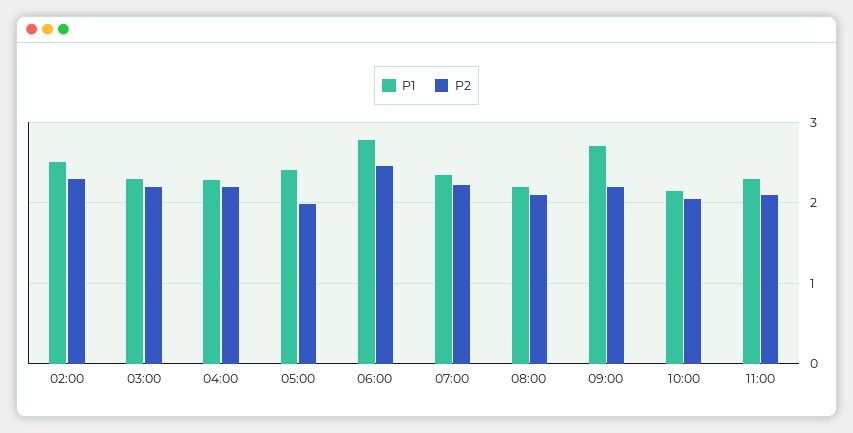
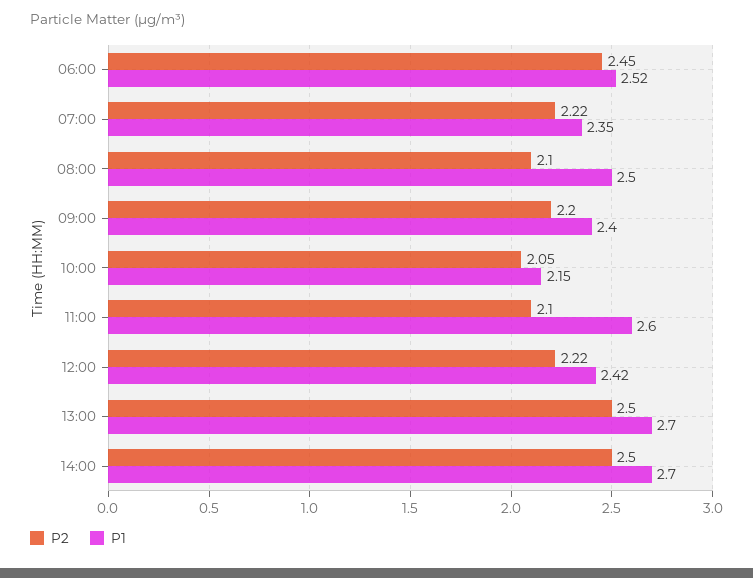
P1, 02:00: 2.5 -> none
P2, 02:00: 2.3 -> none
P1, 03:00: 2.3 -> none
P2, 03:00: 2.2 -> none
P1, 04:00: 2.3 -> none
P2, 04:00: 2.2 -> none
P1, 05:00: 2.4 -> none
P2, 05:00: 2 -> none
P1, 06:00: 2.8 -> 2.52
P1, 08:00: 2.2 -> 2.5
P1, 09:00: 2.7 -> 2.4
P1, 11:00: 2.3 -> 2.6
P2, 12:00: none -> 2.22
P1, 12:00: none -> 2.42
P2, 13:00: none -> 2.5
P1, 13:00: none -> 2.7
P2, 14:00: none -> 2.5
P1, 14:00: none -> 2.7

